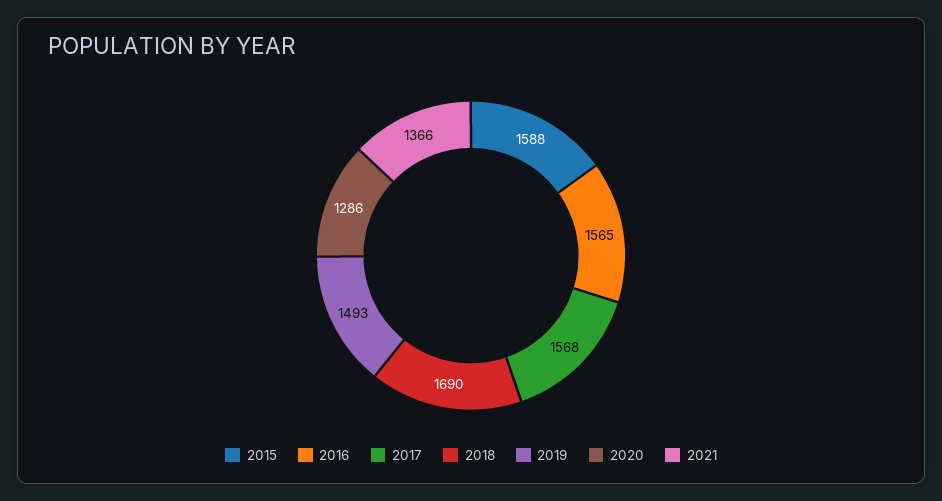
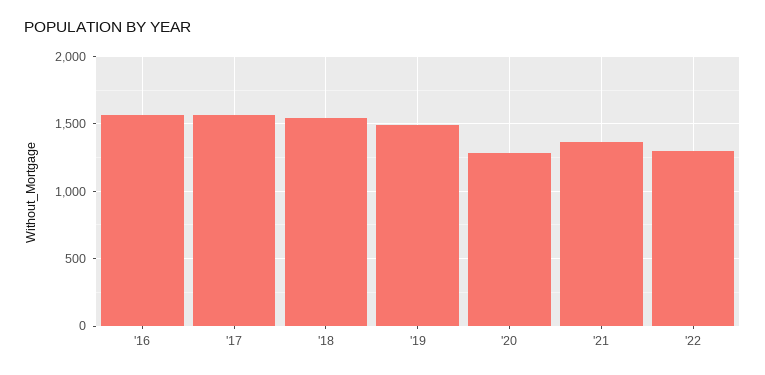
2015: 1588 -> none
2018: 1690 -> 1550
'22: none -> 1300

